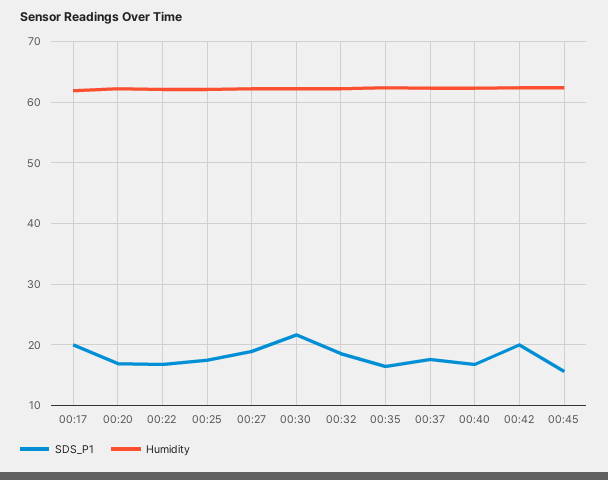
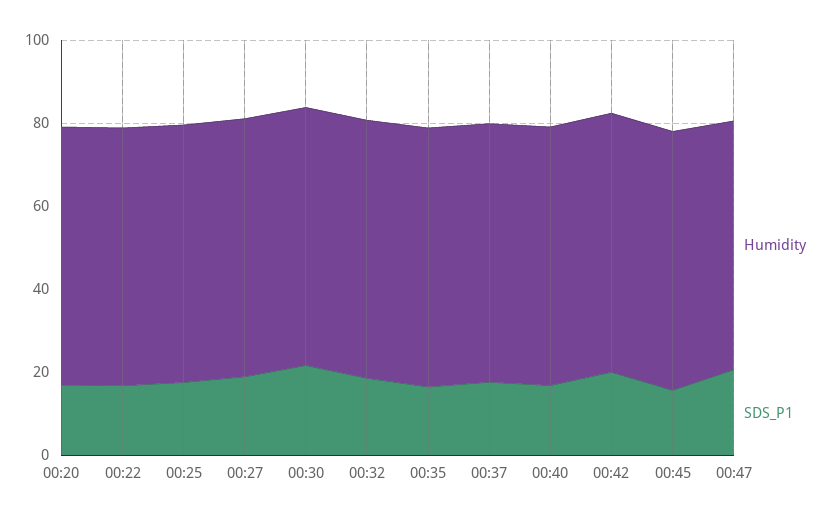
SDS_P1, 00:17: 20 -> none
Humidity, 00:17: 62 -> none
Humidity, 00:47: none -> 60
SDS_P1, 00:47: none -> 20

